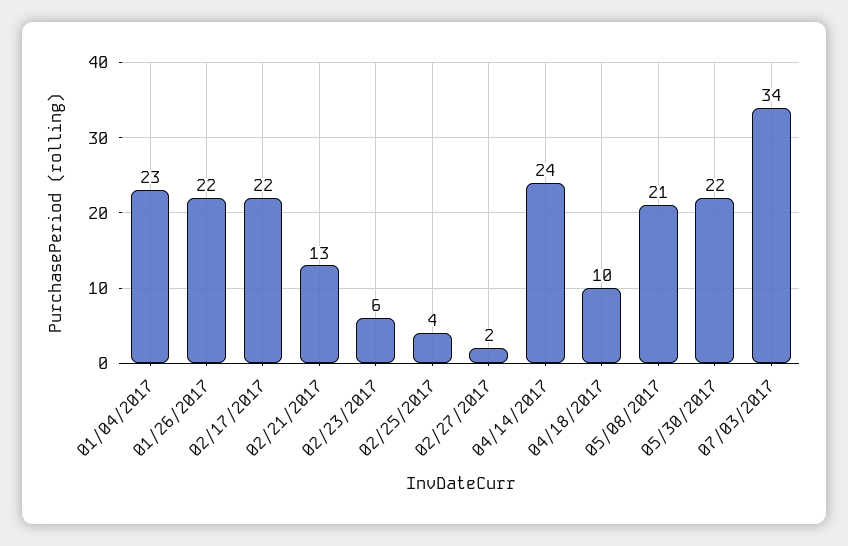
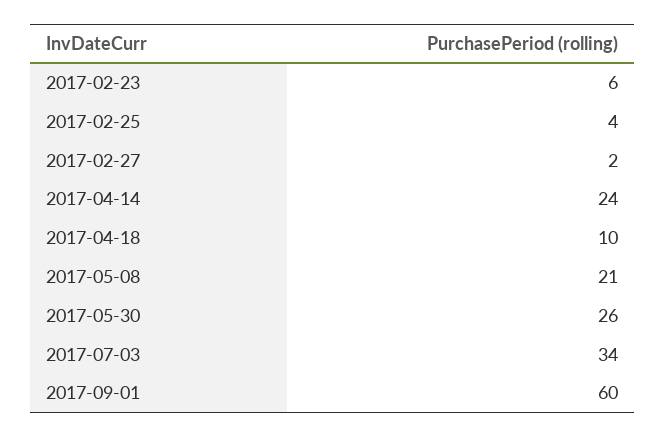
01/04/2017: 23 -> none
01/26/2017: 22 -> none
02/17/2017: 22 -> none
02/21/2017: 13 -> none
05/30/2017: 22 -> 26
2017-09-01: none -> 60

